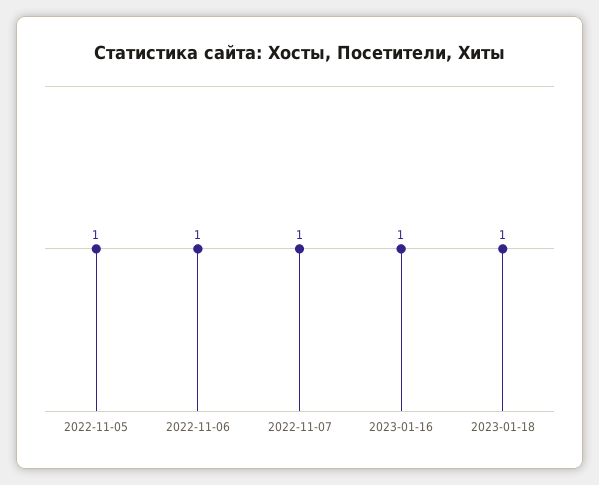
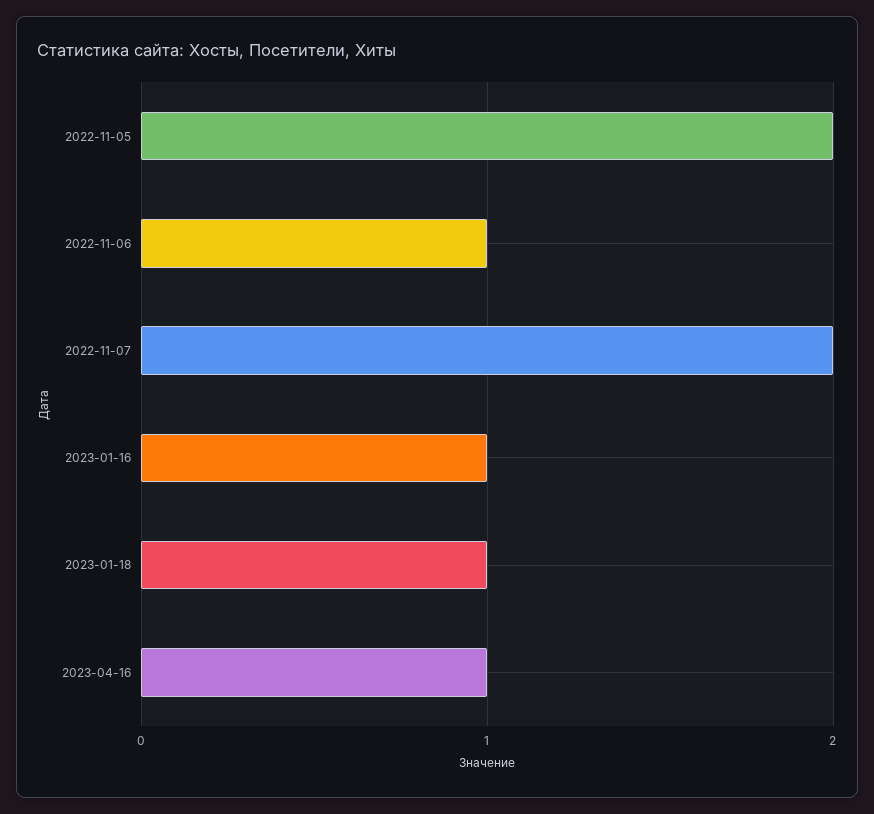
2022-11-05: 1 -> 2
2022-11-07: 1 -> 2
2023-04-16: none -> 1

